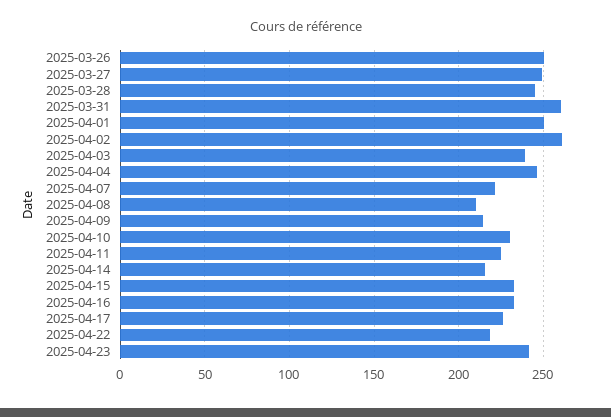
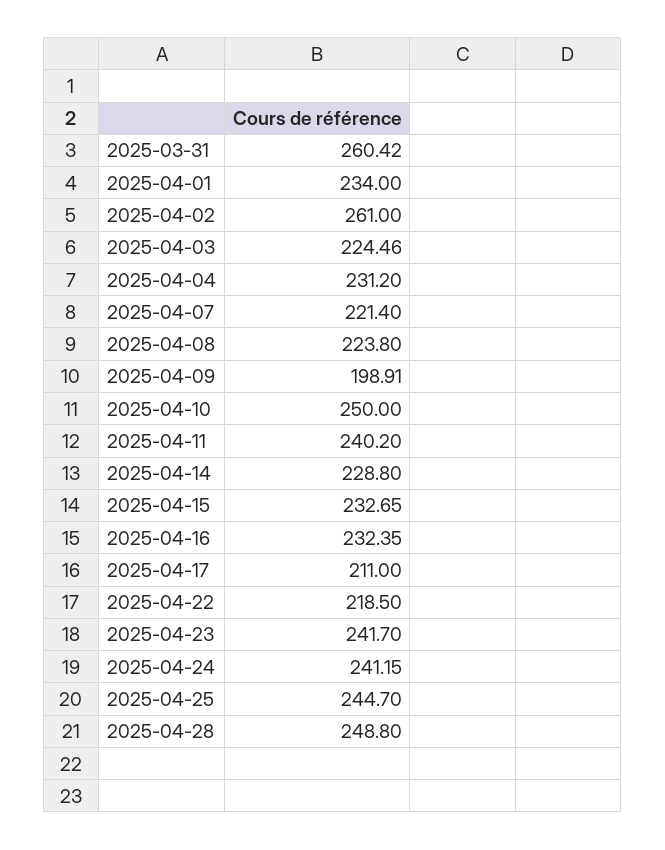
2025-03-26: 250 -> none
2025-03-27: 250 -> none
2025-03-28: 245 -> none
2025-04-01: 250 -> 234
2025-04-03: 240 -> 224.46
2025-04-04: 245 -> 231.2
2025-04-08: 210 -> 223.8
2025-04-09: 215 -> 198.91
2025-04-10: 230 -> 250
2025-04-11: 225 -> 240.2
2025-04-14: 215 -> 228.8
2025-04-17: 225 -> 211
2025-04-24: none -> 241.15
2025-04-25: none -> 244.7
2025-04-28: none -> 248.8

